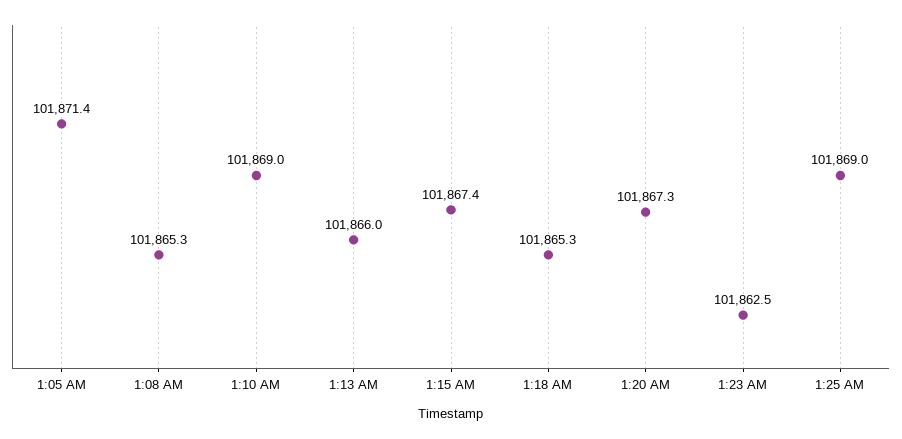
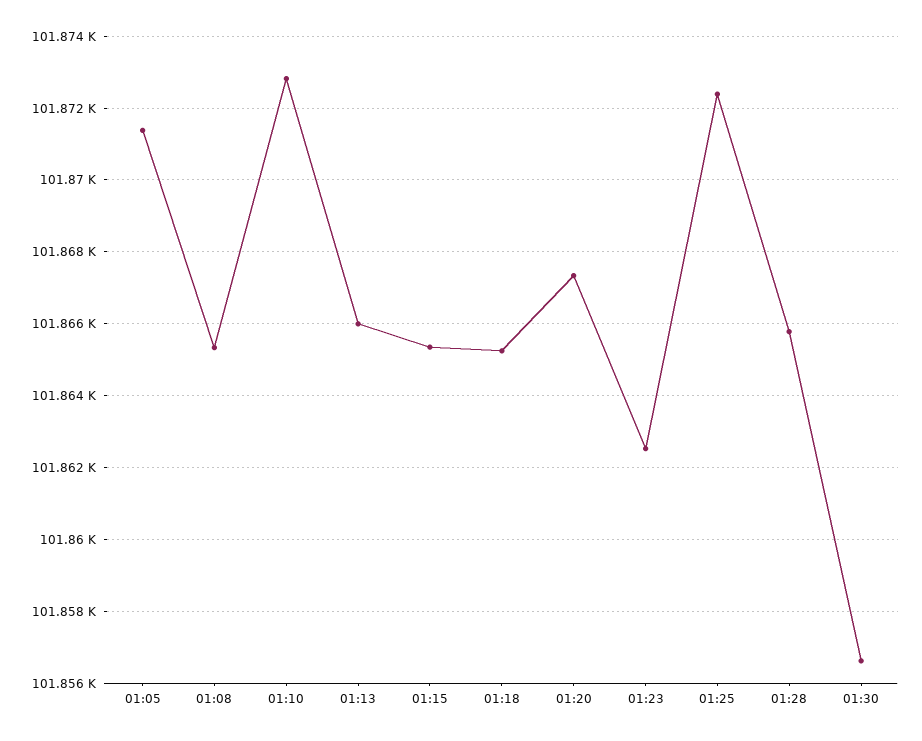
1:10 AM: 101869 -> 101872.8
1:15 AM: 101867.4 -> 101865.4
1:25 AM: 101869 -> 101872.4
01:28: none -> 101865.8
01:30: none -> 101856.6

